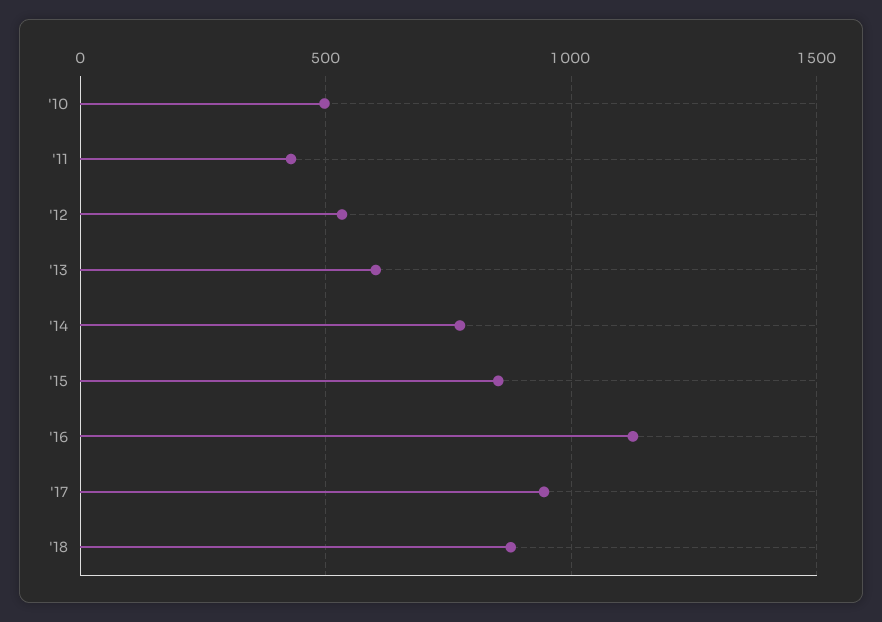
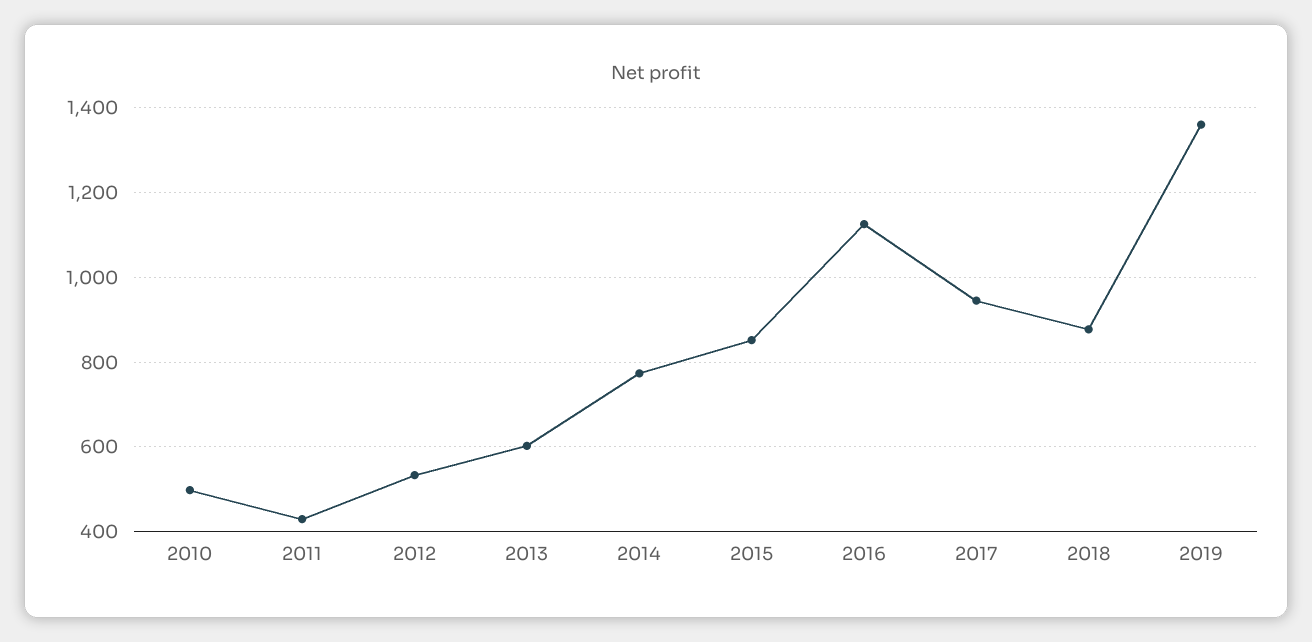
2019: none -> 1360

